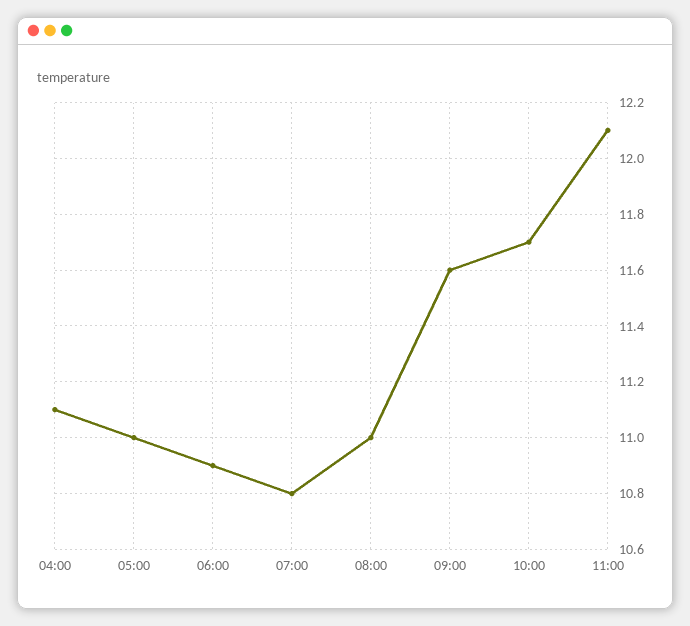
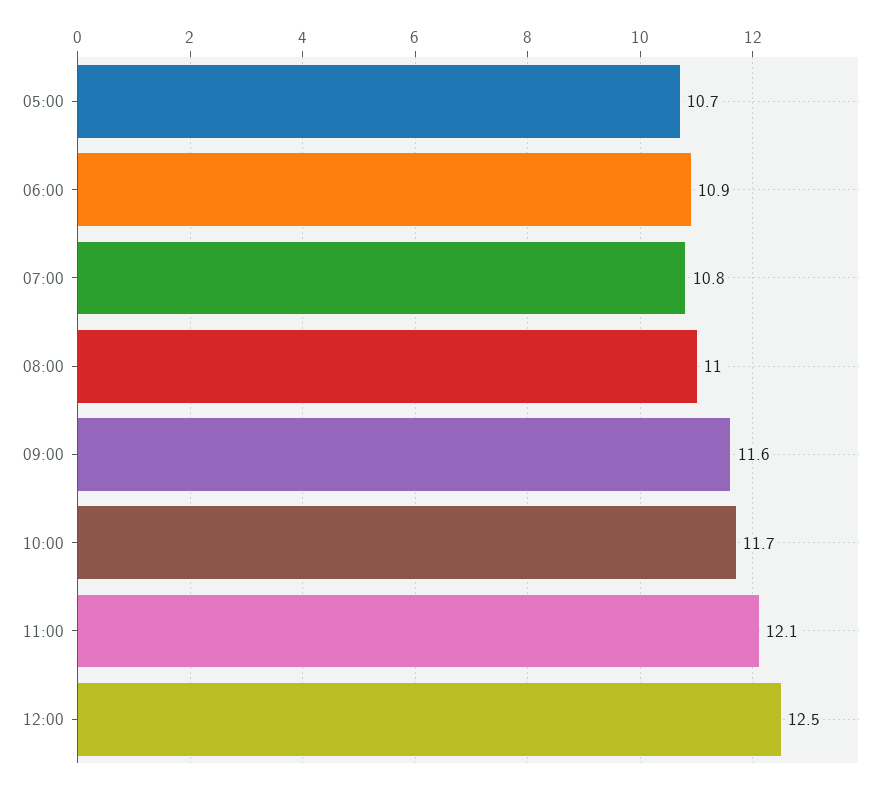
04:00: 11.1 -> none
05:00: 11 -> 10.7
12:00: none -> 12.5

